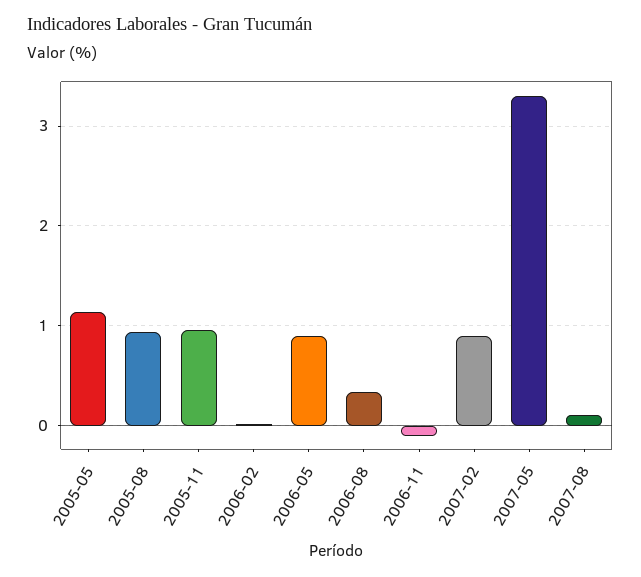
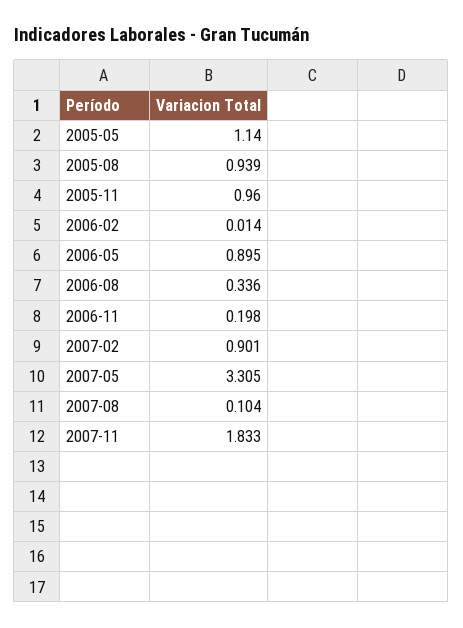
2006-11: -0.1 -> 0.198
2007-11: none -> 1.833

